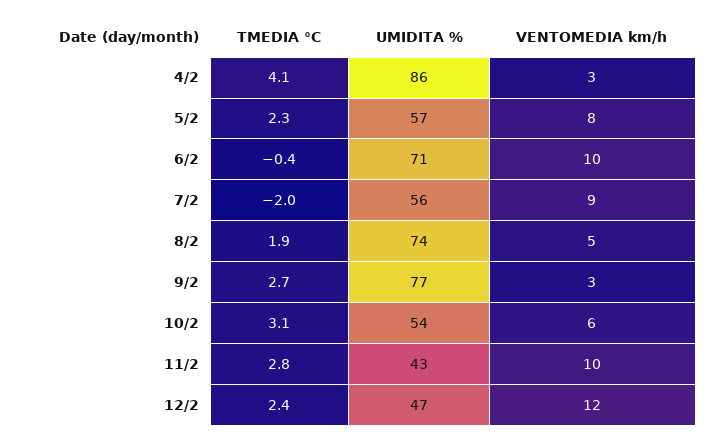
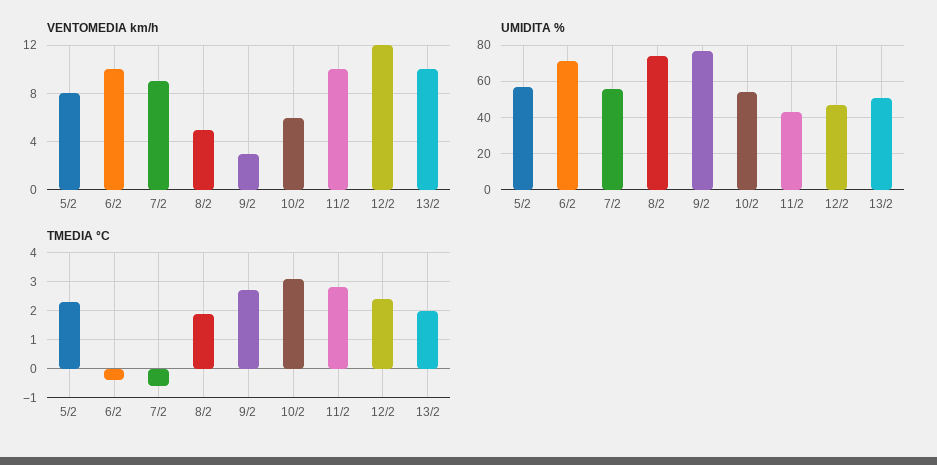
TMEDIA °C, 4/2: 4.1 -> none
UMIDITA %, 4/2: 86 -> none
VENTOMEDIA km/h, 4/2: 3 -> none
TMEDIA °C, 7/2: -2 -> -0.5
VENTOMEDIA km/h, 13/2: none -> 10
UMIDITA %, 13/2: none -> 50
TMEDIA °C, 13/2: none -> 2

